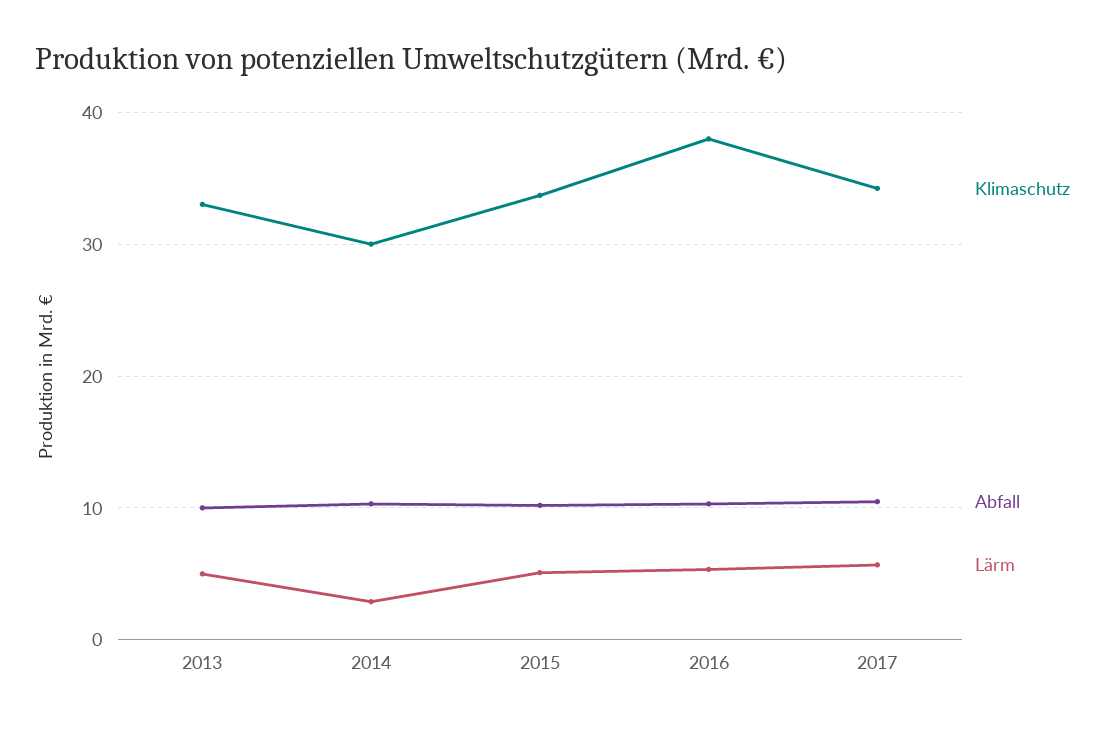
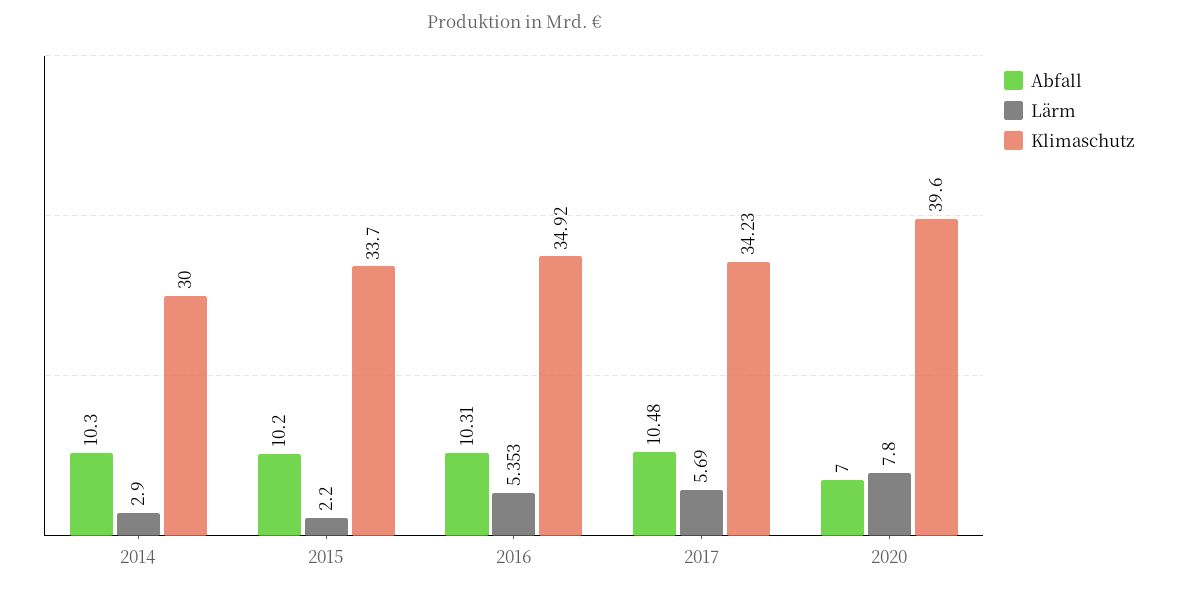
Klimaschutz, 2013: 33 -> none
Abfall, 2013: 10 -> none
Lärm, 2013: 5 -> none
Lärm, 2015: 5 -> 2.2
Klimaschutz, 2016: 38 -> 34.92
Abfall, 2020: none -> 7
Lärm, 2020: none -> 7.8
Klimaschutz, 2020: none -> 39.6

